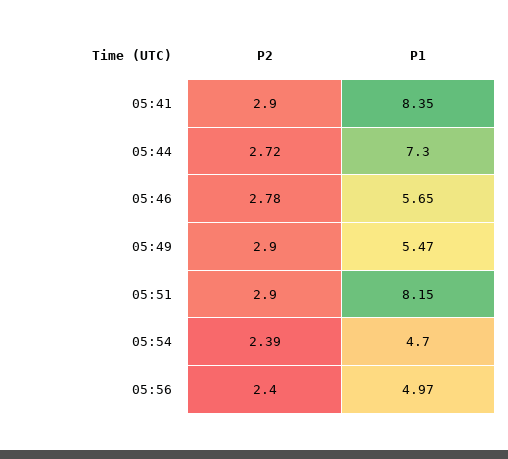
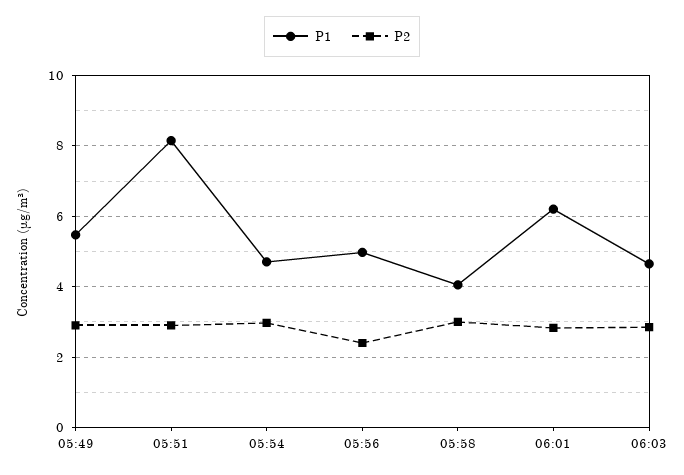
P2, 05:41: 2.9 -> none
P1, 05:41: 8.35 -> none
P2, 05:44: 2.72 -> none
P1, 05:44: 7.3 -> none
P2, 05:46: 2.78 -> none
P1, 05:46: 5.65 -> none
P2, 05:54: 2.39 -> 3
P1, 05:58: none -> 4
P2, 05:58: none -> 3
P1, 06:01: none -> 6.2
P2, 06:01: none -> 2.8
P1, 06:03: none -> 4.6
P2, 06:03: none -> 2.8

